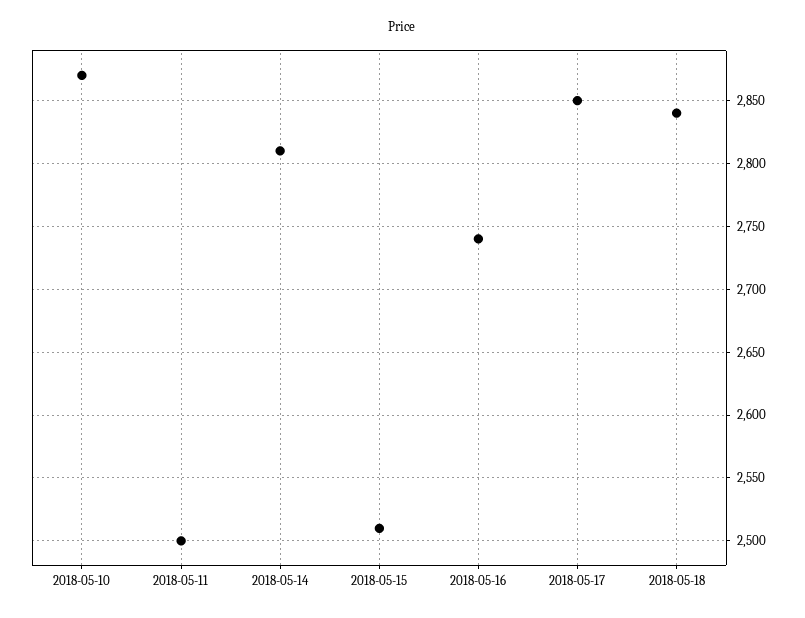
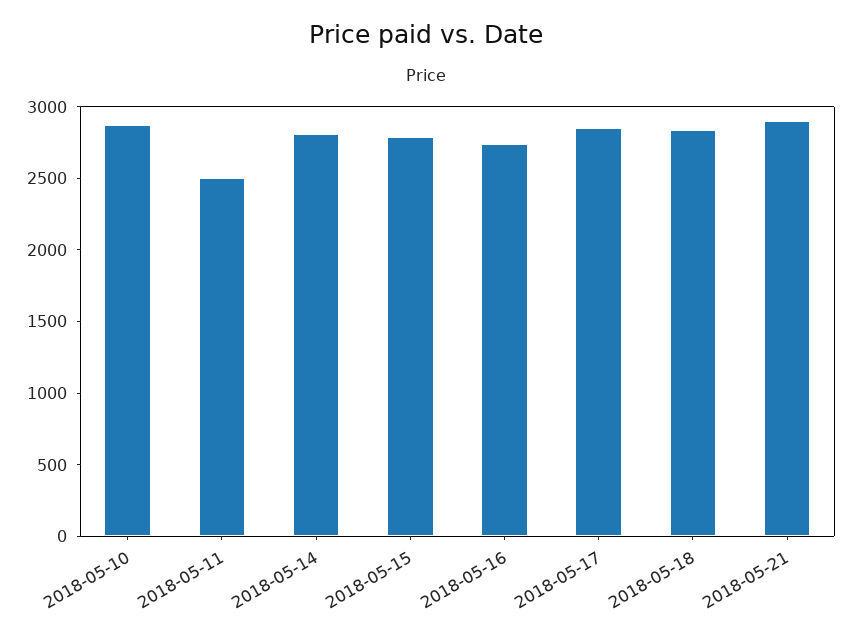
2018-05-15: 2510 -> 2800
2018-05-21: none -> 2900

